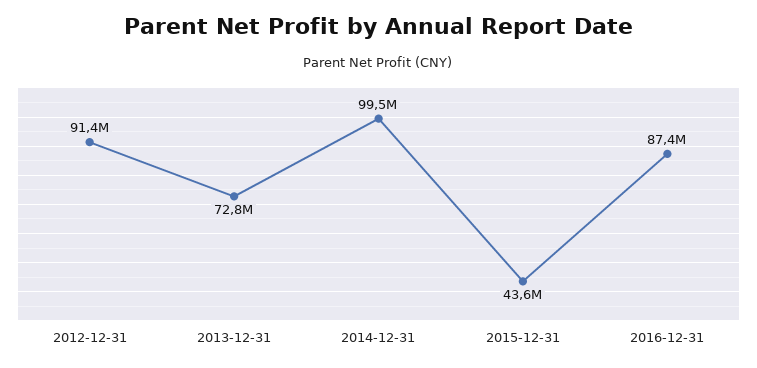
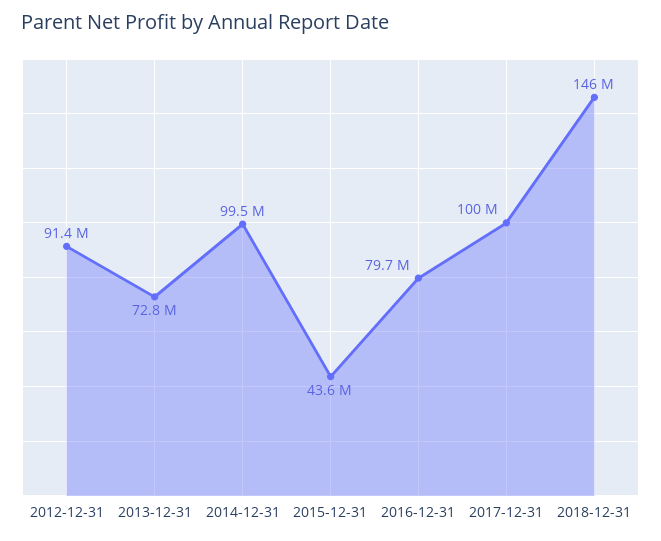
2016-12-31: 87400000 -> 79700000
2017-12-31: none -> 100000000
2018-12-31: none -> 146000000

